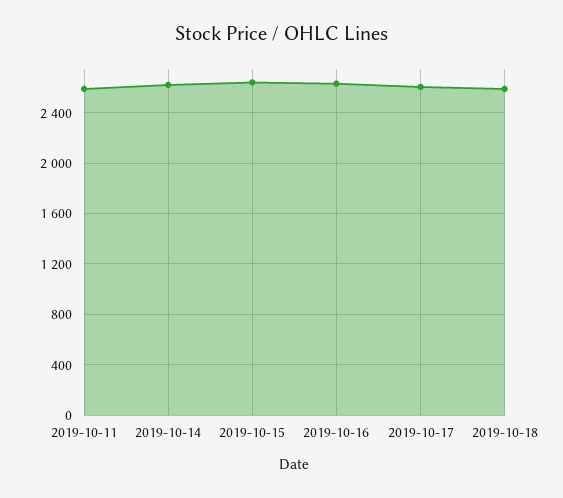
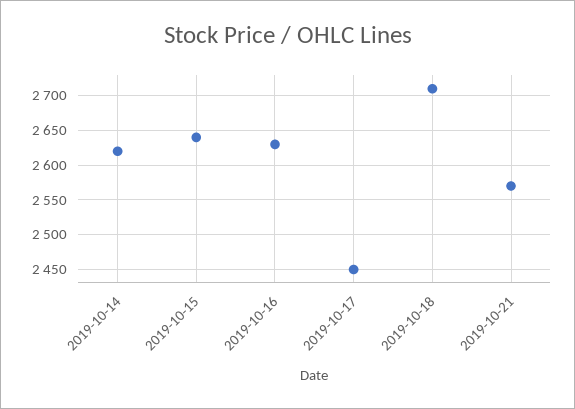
2019-10-11: 2600 -> none
2019-10-17: 2600 -> 2450
2019-10-18: 2600 -> 2710
2019-10-21: none -> 2570

